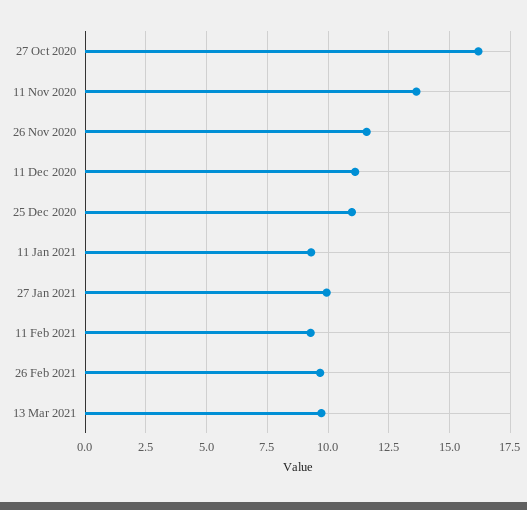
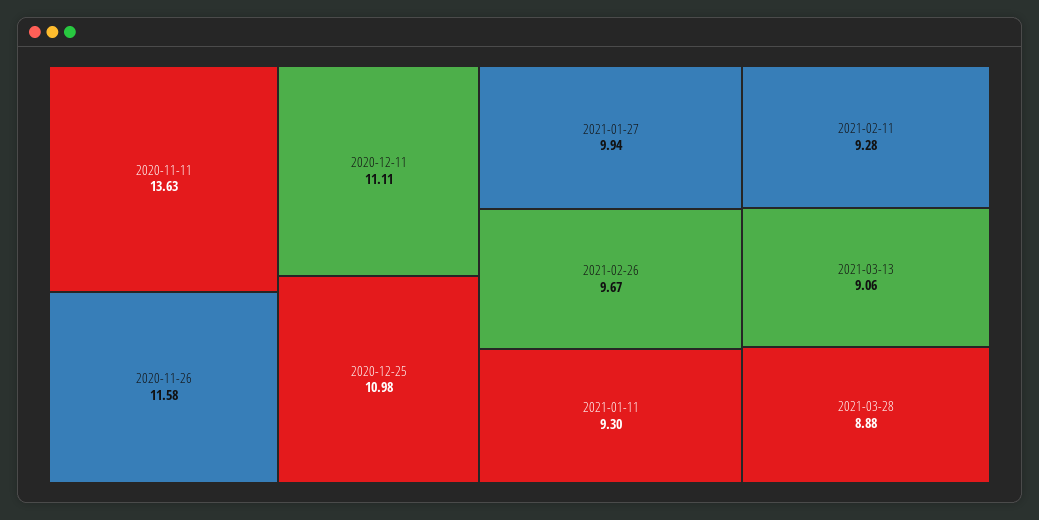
27 Oct 2020: 16.25 -> none
13 Mar 2021: 9.75 -> 9.06
2021-03-28: none -> 8.88

